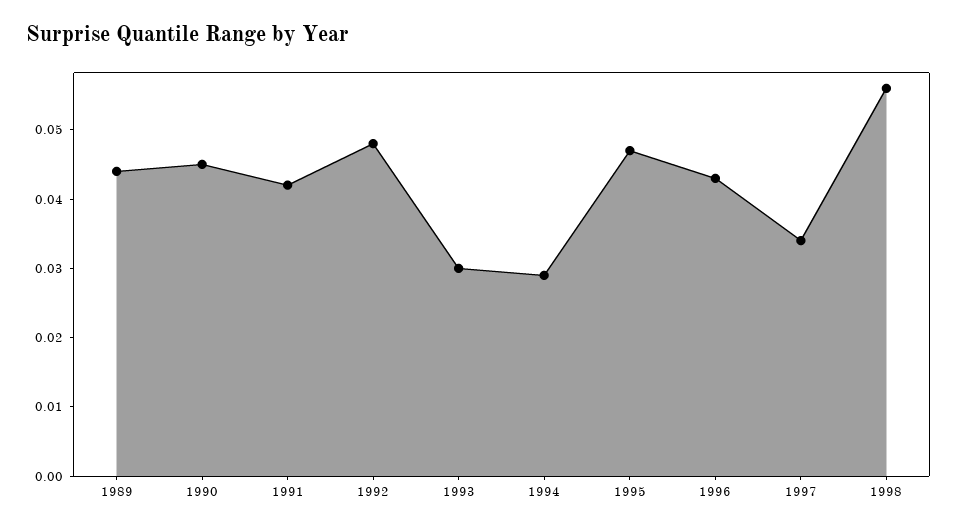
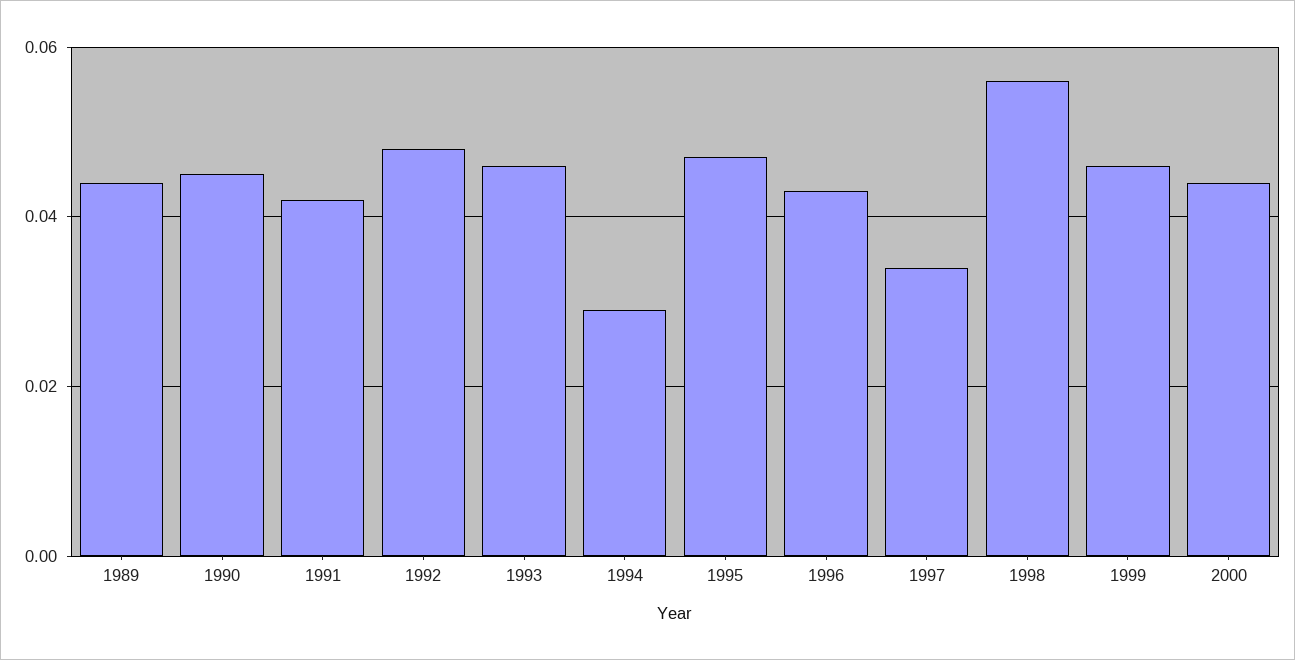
1993: 0.03 -> 0.045
1999: none -> 0.045
2000: none -> 0.045

